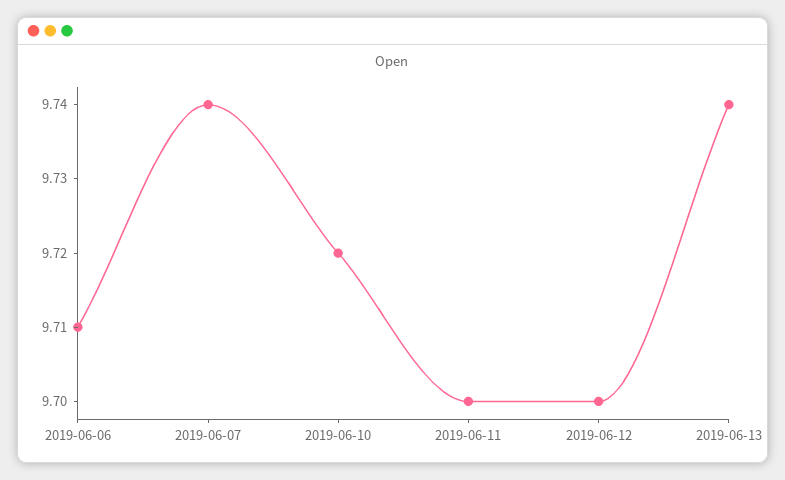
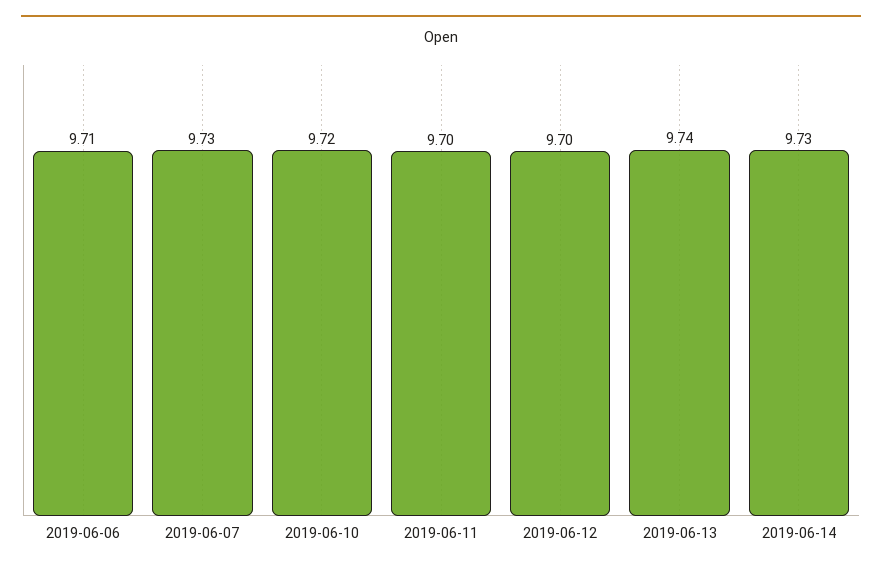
2019-06-07: 9.74 -> 9.73
2019-06-14: none -> 9.73

